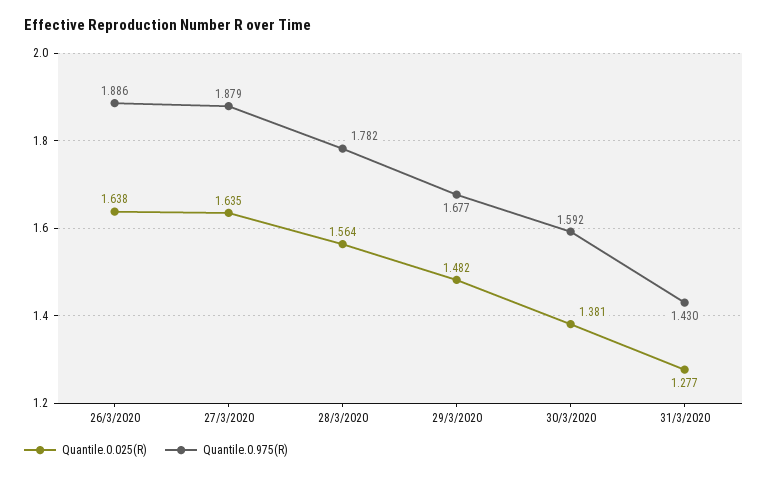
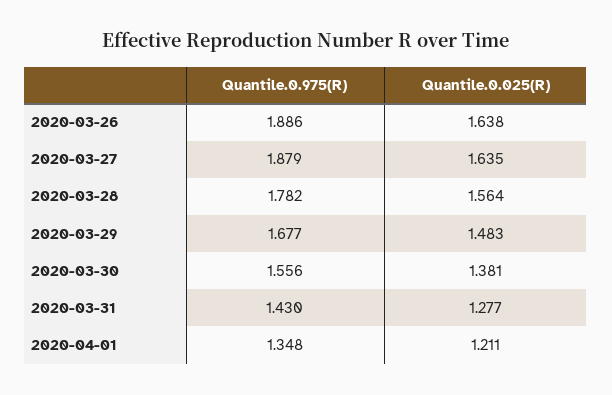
Quantile.0.025(R), 29/3/2020: 1.482 -> 1.483
Quantile.0.975(R), 30/3/2020: 1.592 -> 1.556
Quantile.0.975(R), 2020-04-01: none -> 1.348
Quantile.0.025(R), 2020-04-01: none -> 1.211

